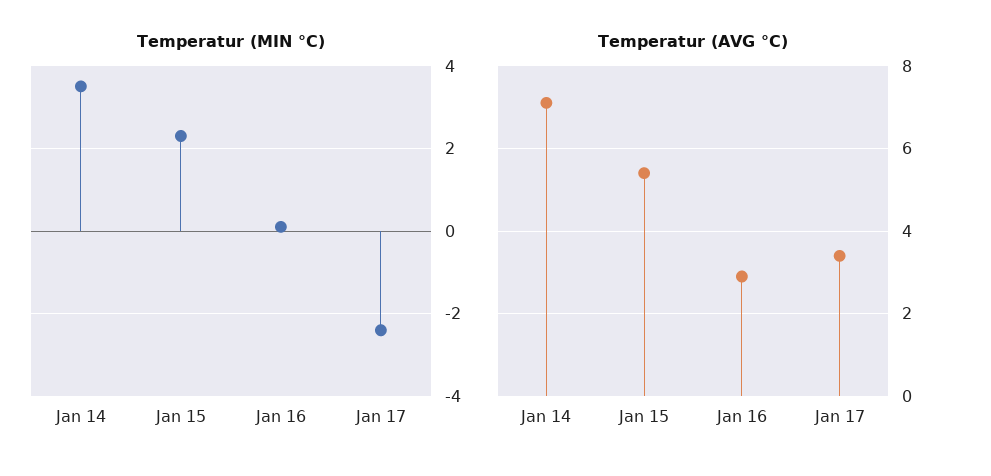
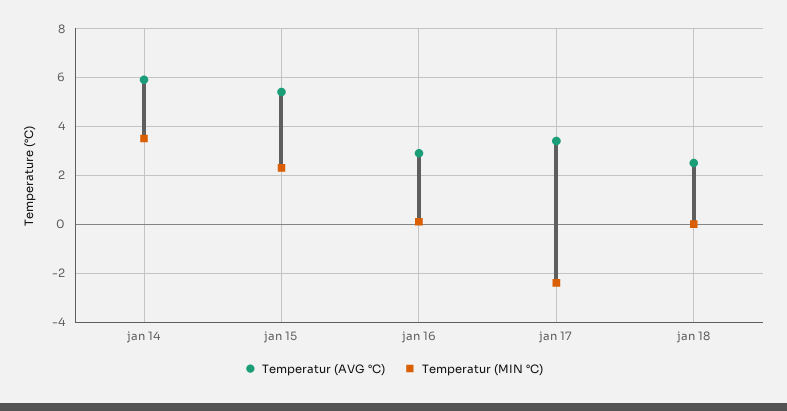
Temperatur (AVG °C), Jan 14: 7 -> 6
Temperatur (AVG °C), jan 18: none -> 2.5
Temperatur (MIN °C), jan 18: none -> 0

